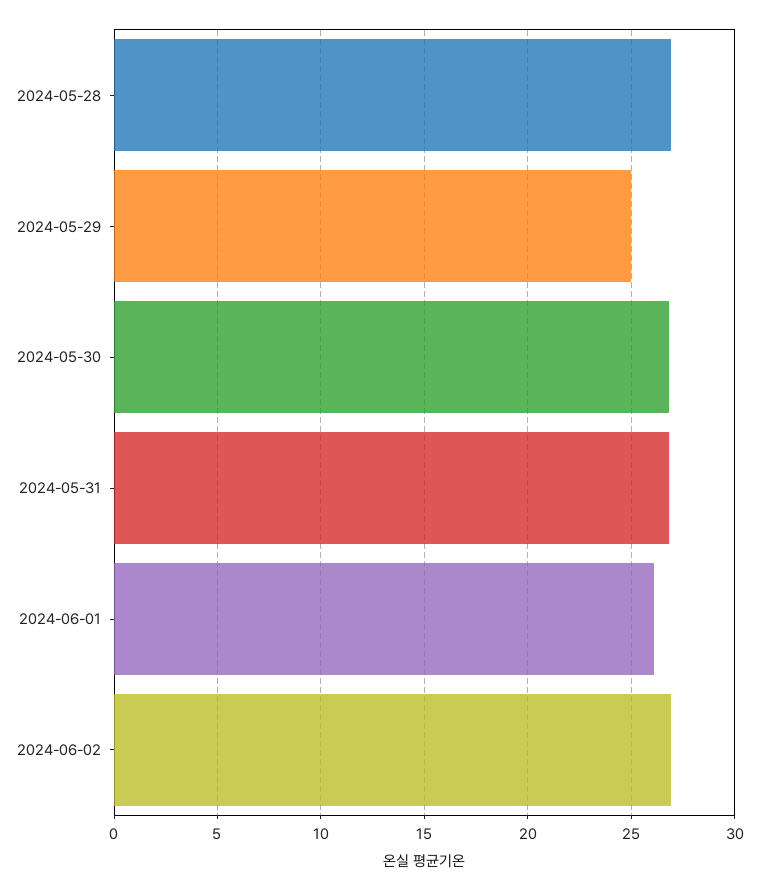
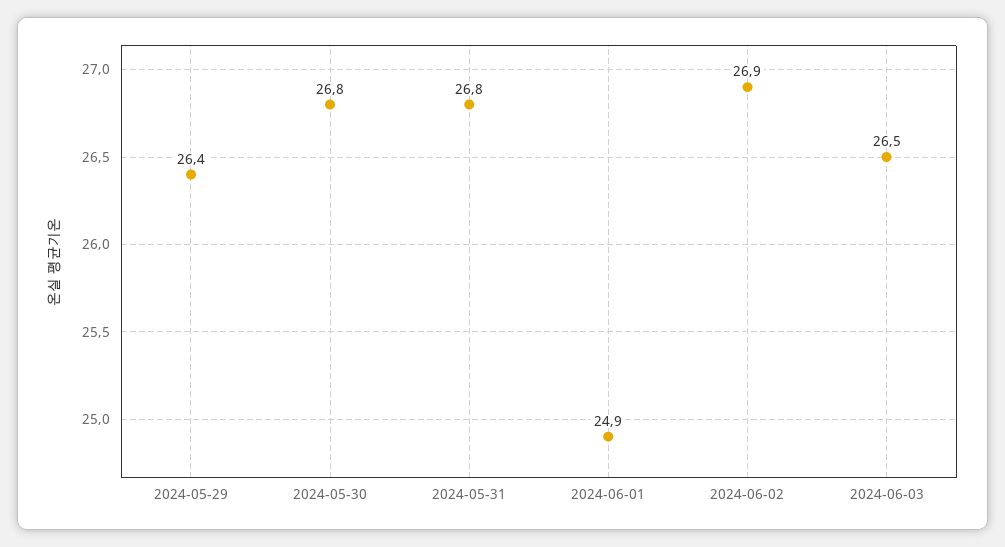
2024-05-28: 27 -> none
2024-05-29: 25 -> 26.4
2024-06-01: 26 -> 24.9
2024-06-03: none -> 26.5

